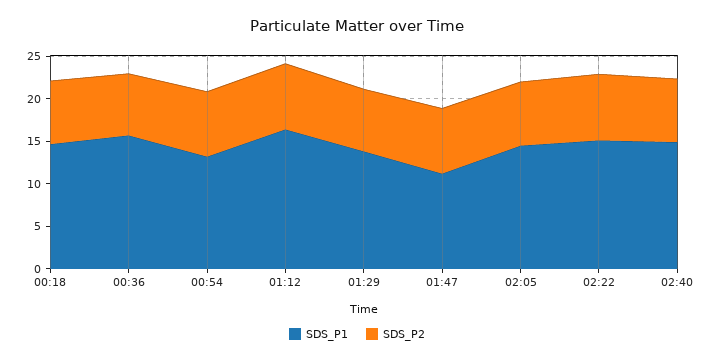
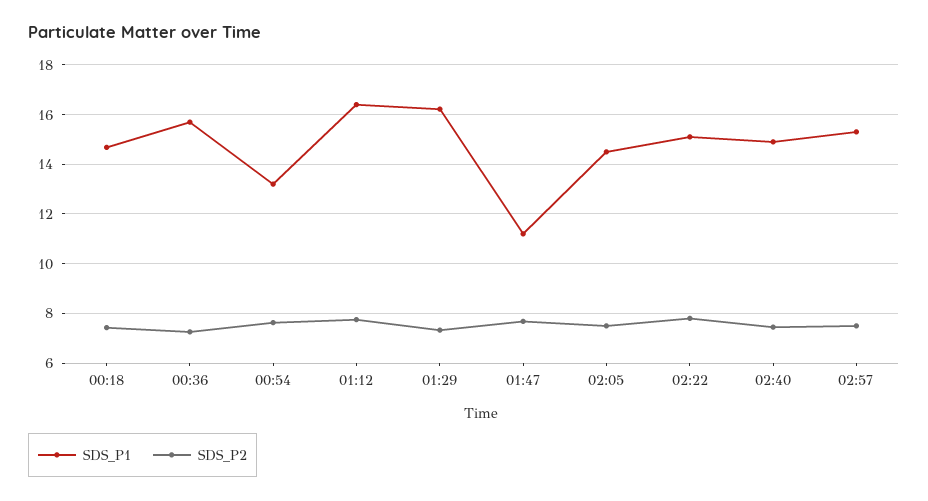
SDS_P1, 01:29: 14 -> 16.25
SDS_P1, 02:57: none -> 15.25
SDS_P2, 02:57: none -> 7.5

